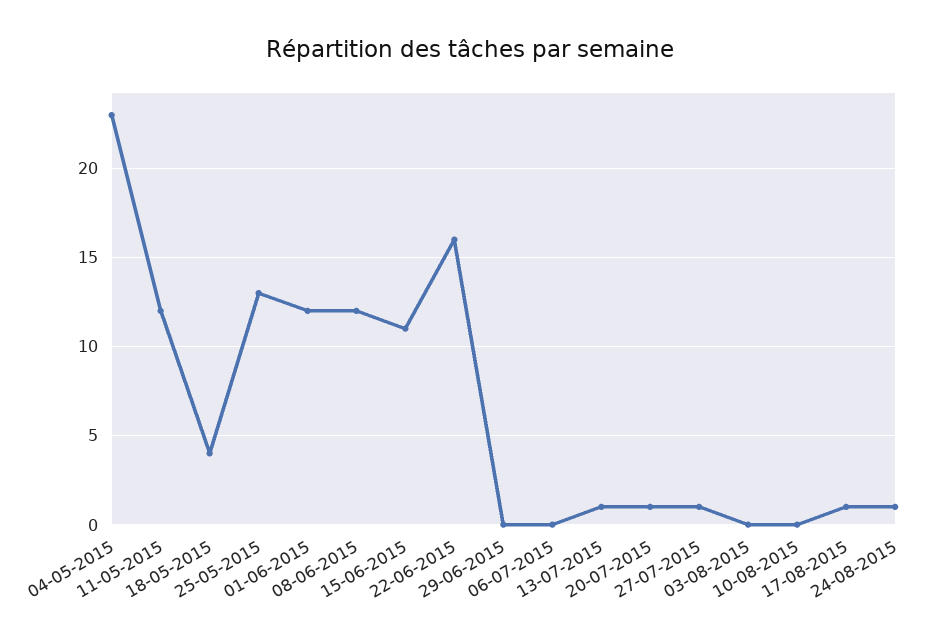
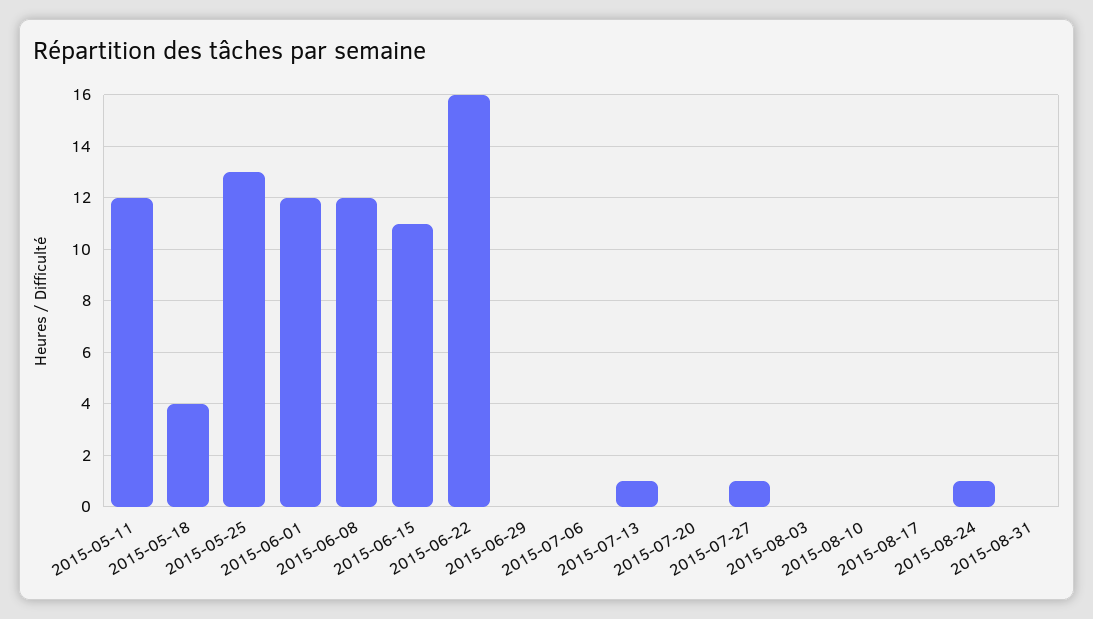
04-05-2015: 23 -> none
20-07-2015: 1 -> 0
17-08-2015: 1 -> 0
2015-08-31: none -> 0

